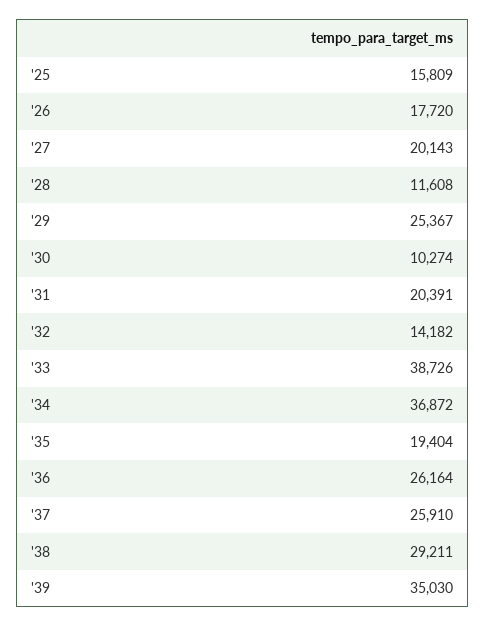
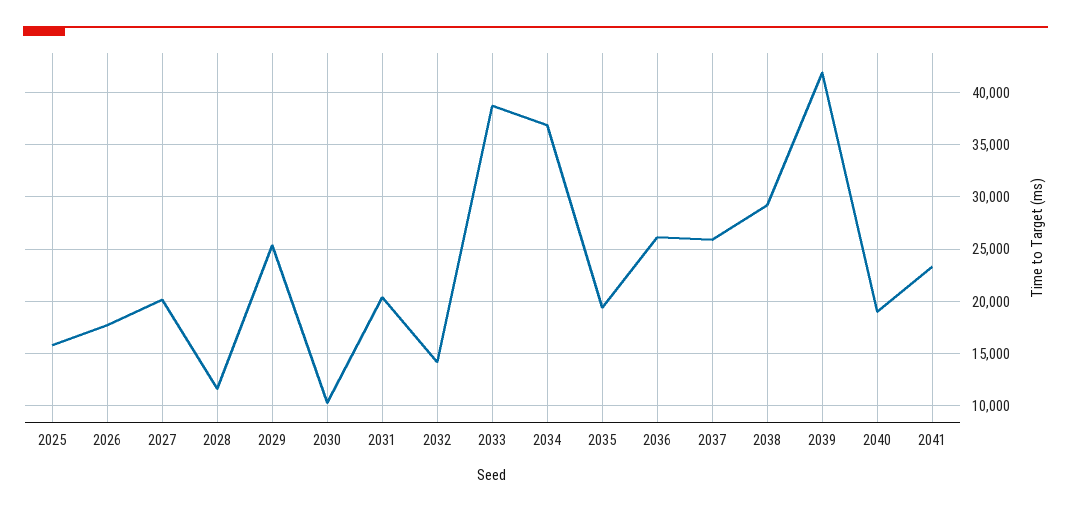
'39: 35030 -> 42000
2040: none -> 19000
2041: none -> 23000

